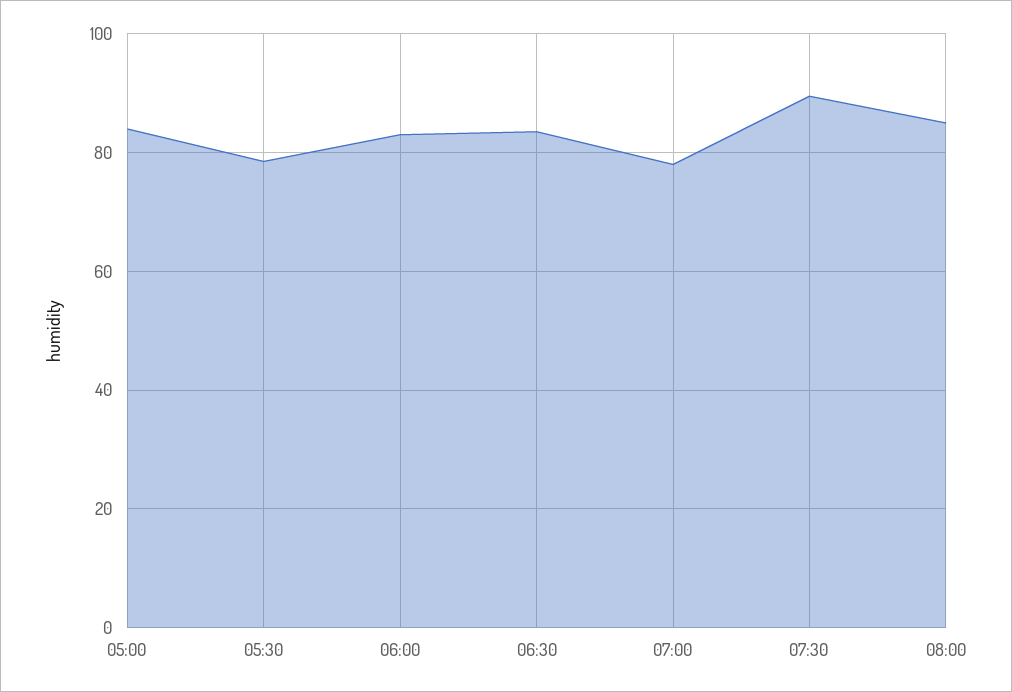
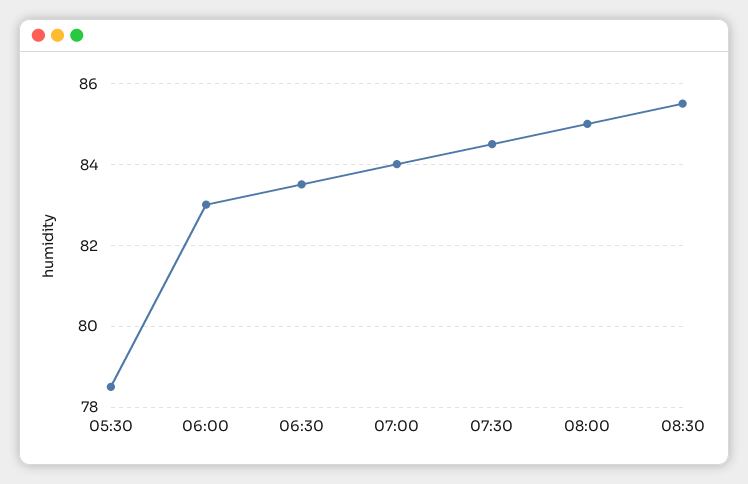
05:00: 84 -> none
07:00: 78 -> 84
07:30: 90 -> 84.5
08:30: none -> 85.5

